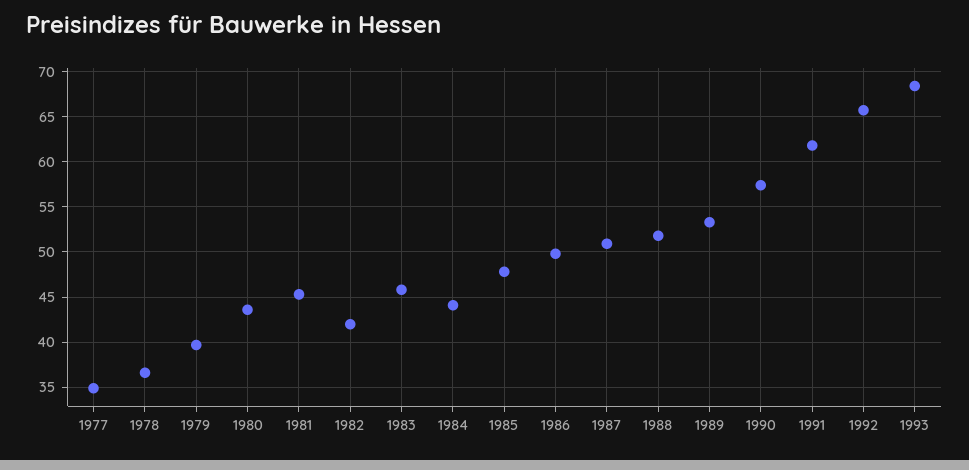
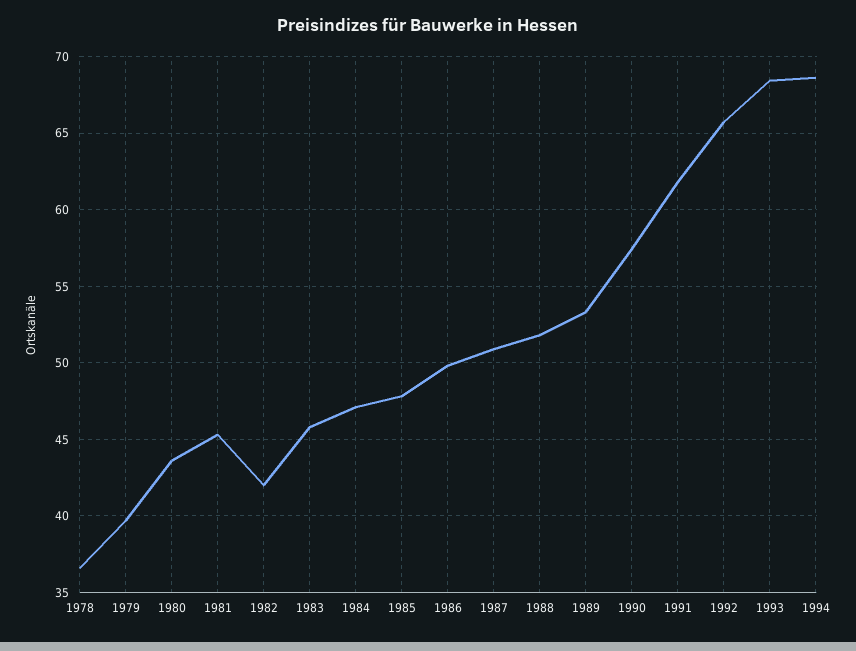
1977: 35 -> none
1984: 44 -> 47
1994: none -> 68.5

